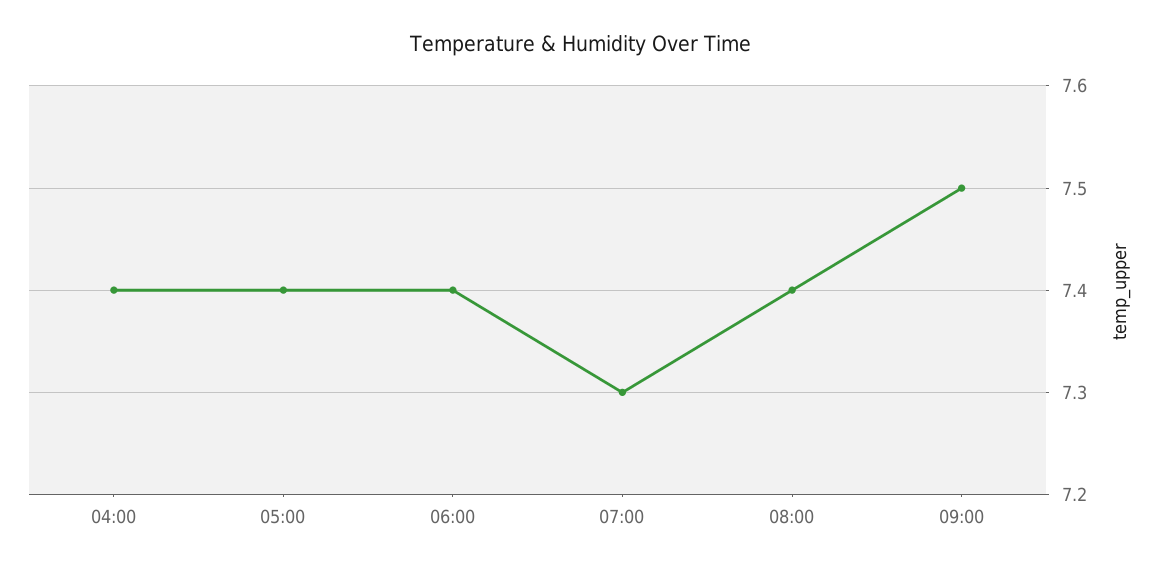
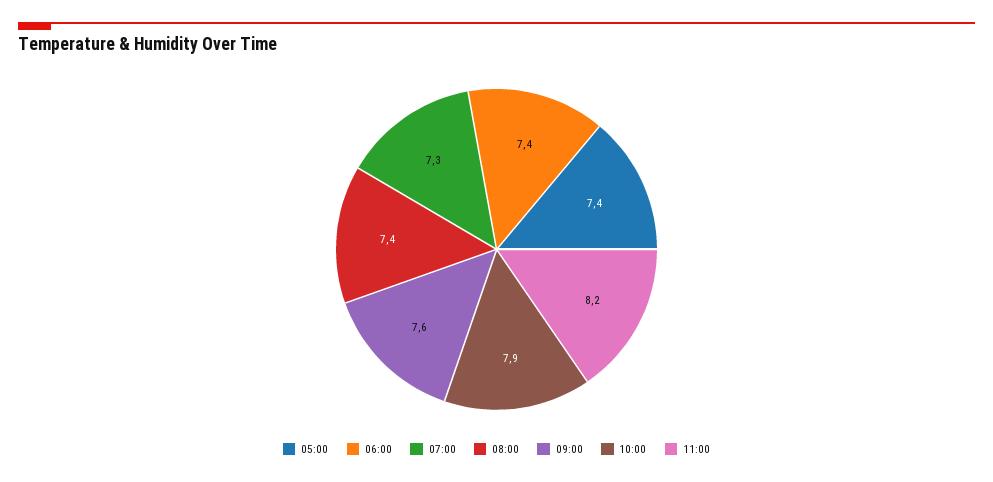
04:00: 7.4 -> none
09:00: 7.5 -> 7.6
10:00: none -> 7.9
11:00: none -> 8.2

